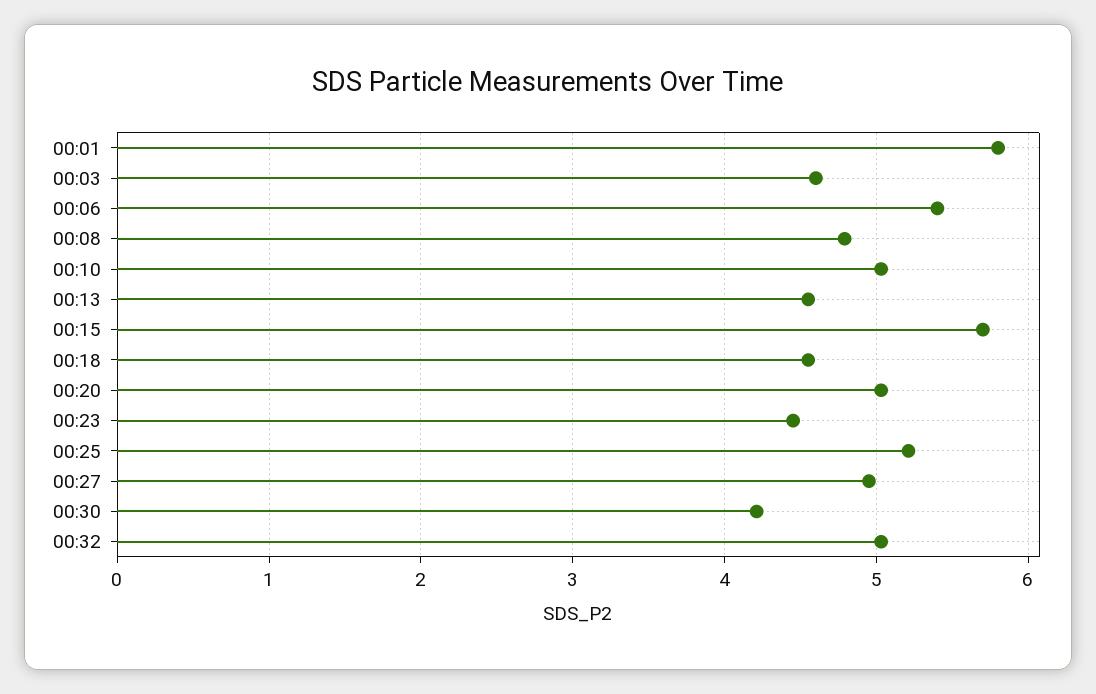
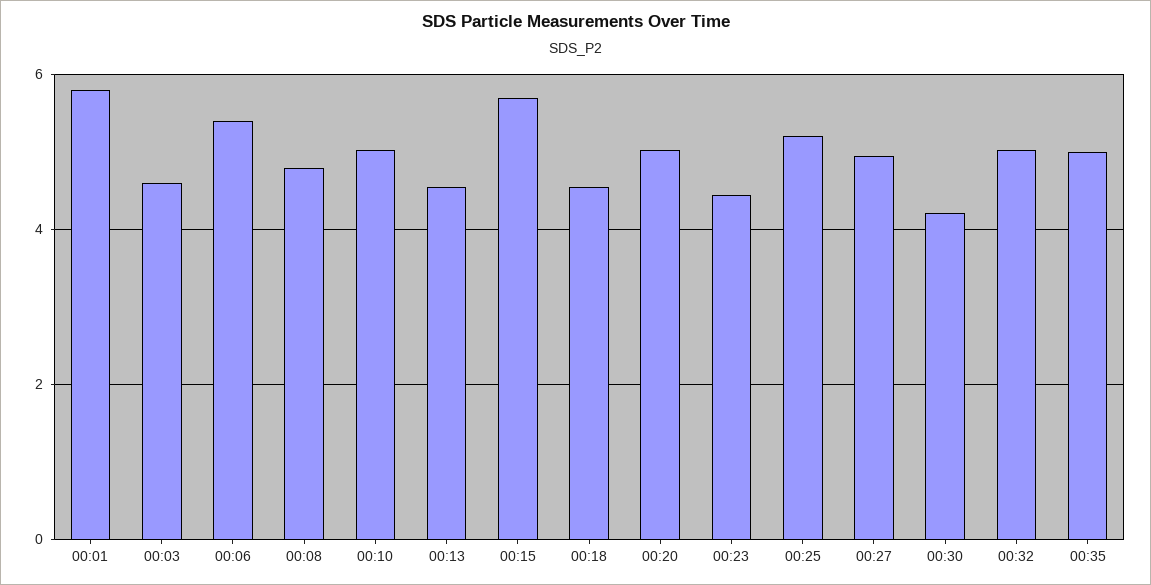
00:35: none -> 5

